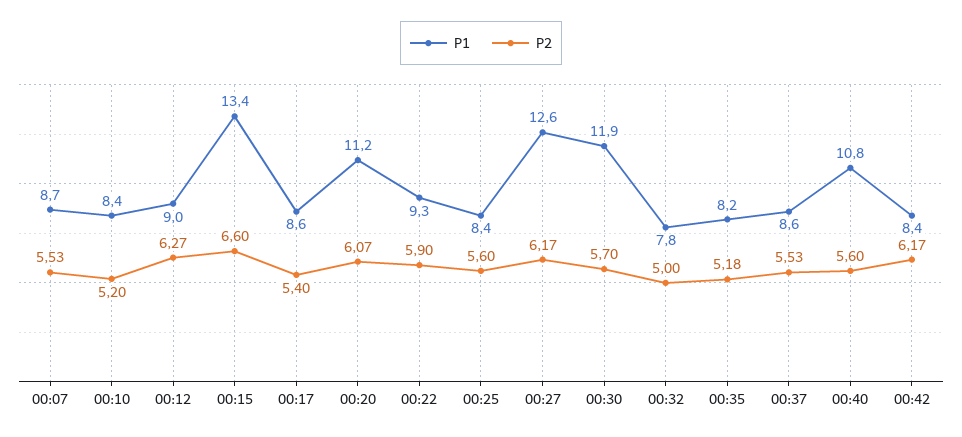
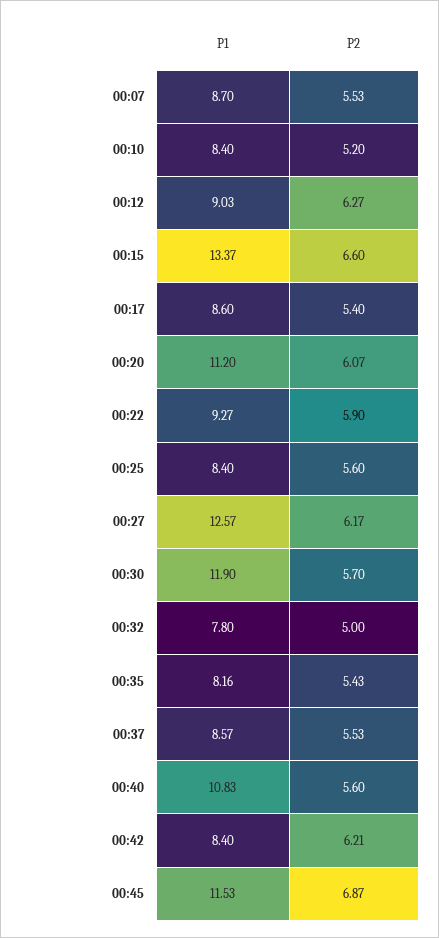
P2, 00:35: 5.18 -> 5.43
P2, 00:42: 6.17 -> 6.21
P1, 00:45: none -> 11.53
P2, 00:45: none -> 6.87

